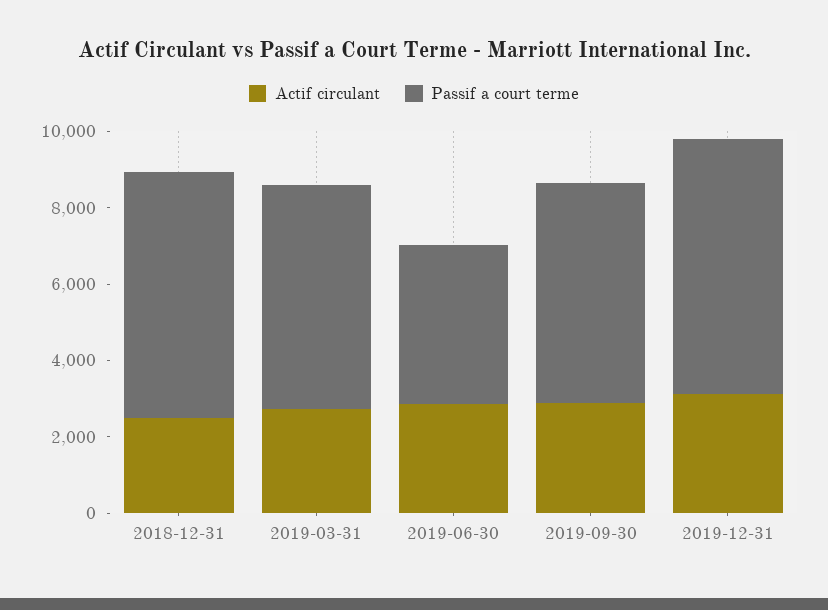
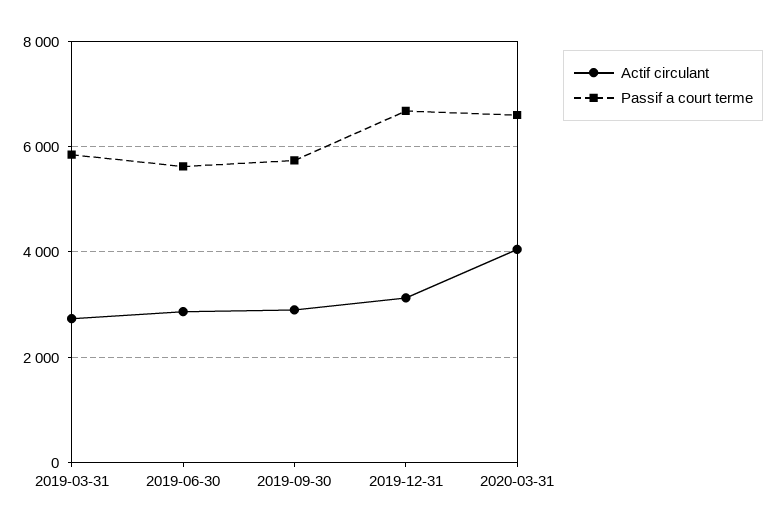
Actif circulant, 2018-12-31: 2500 -> none
Passif a court terme, 2018-12-31: 6500 -> none
Passif a court terme, 2019-06-30: 4000 -> 5600
Actif circulant, 2020-03-31: none -> 4000
Passif a court terme, 2020-03-31: none -> 6600

